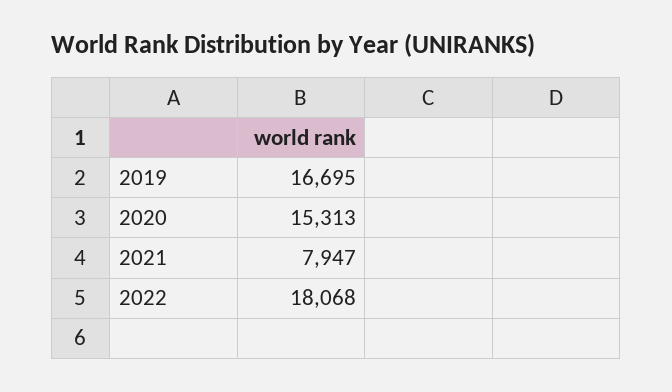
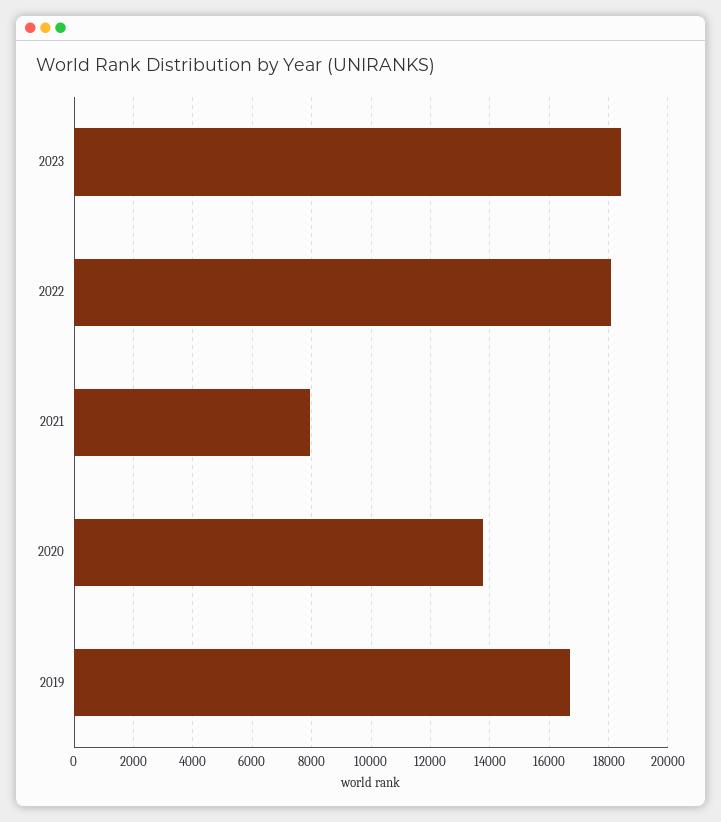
2020: 15313 -> 13750
2023: none -> 18500

